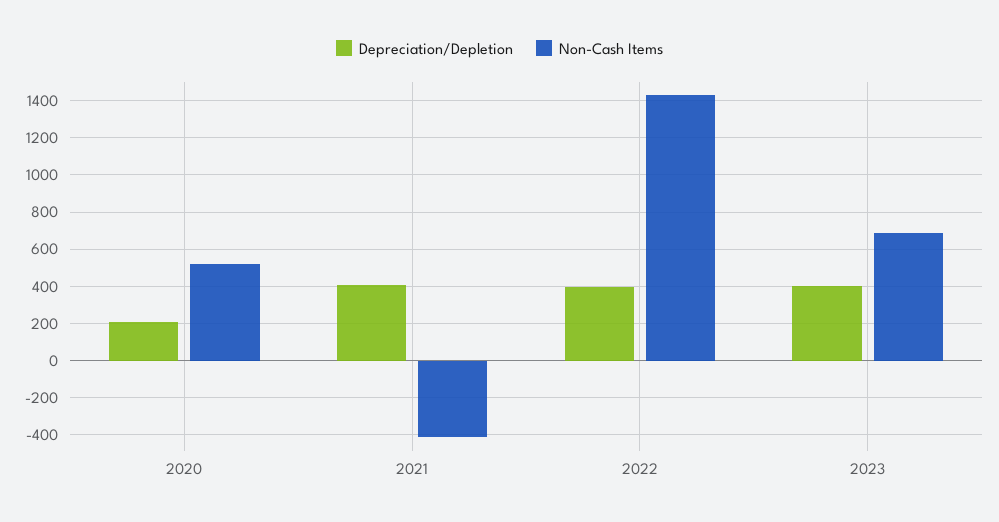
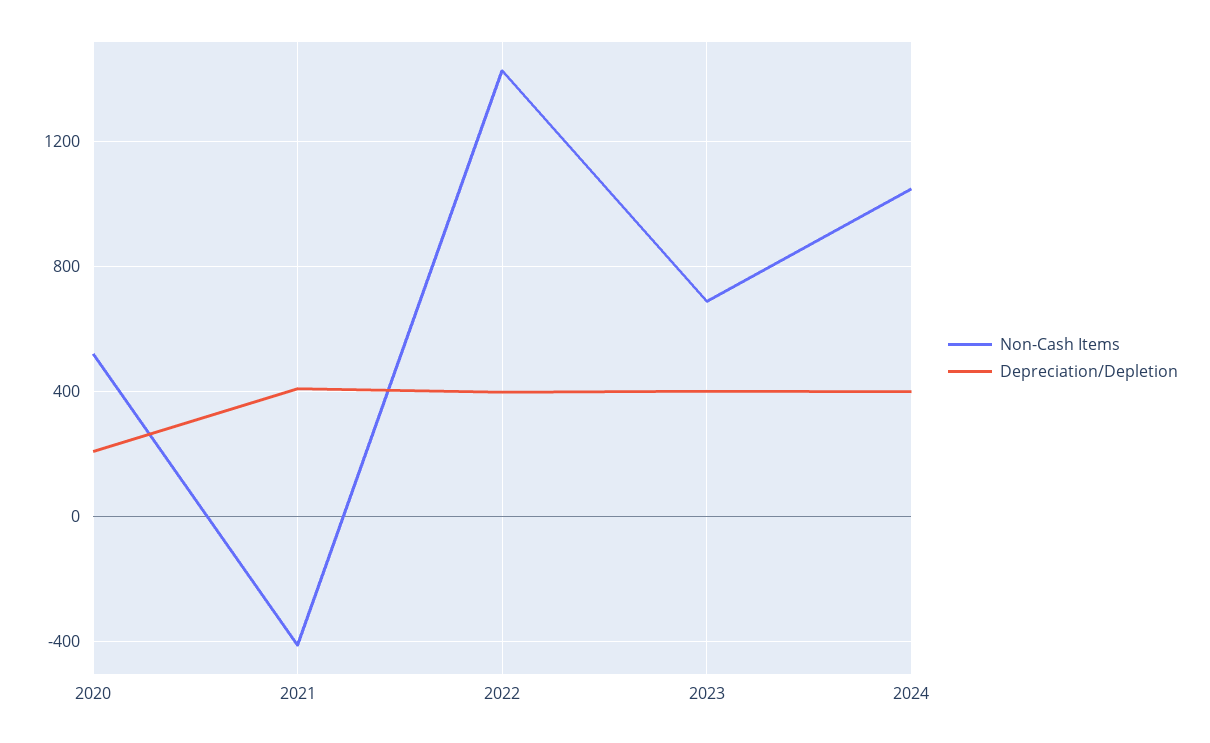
Non-Cash Items, 2024: none -> 1050
Depreciation/Depletion, 2024: none -> 400

